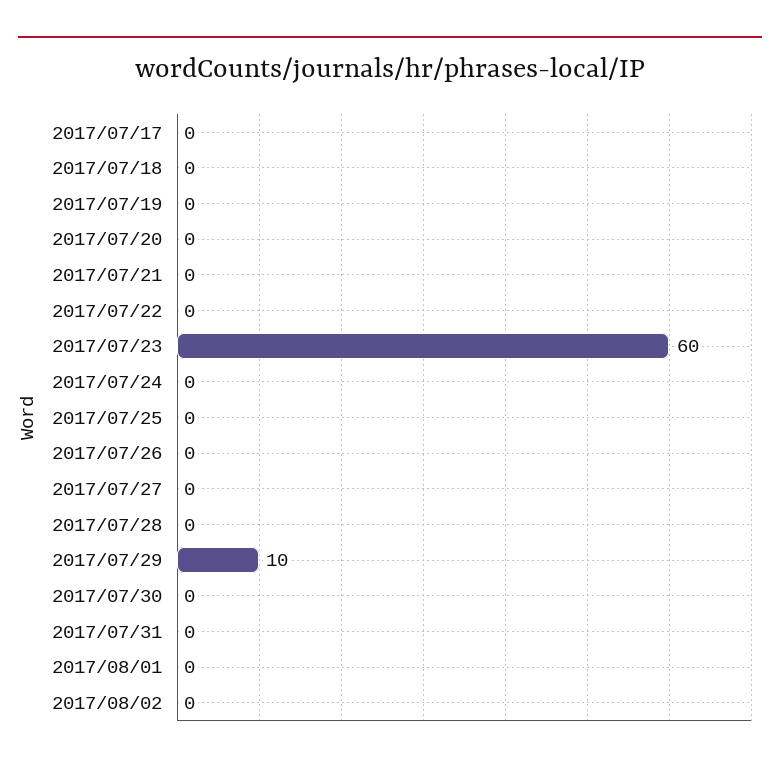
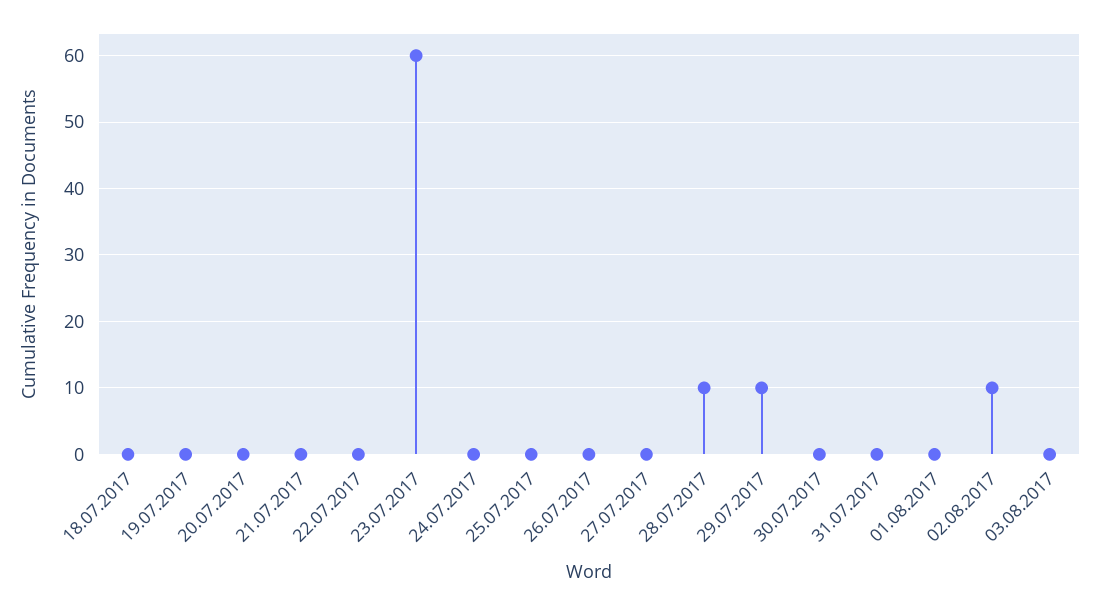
2017/07/17: 0 -> none
2017/07/28: 0 -> 10
2017/08/02: 0 -> 10
03.08.2017: none -> 0

